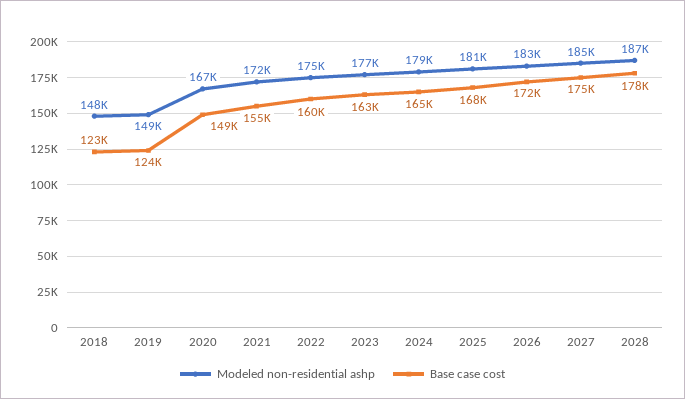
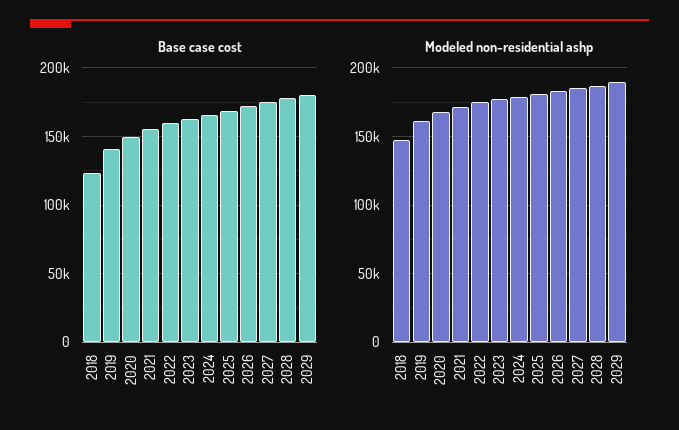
Modeled non-residential ashp, 2019: 149000 -> 160000
Base case cost, 2019: 124000 -> 140000
Base case cost, 2029: none -> 180000
Modeled non-residential ashp, 2029: none -> 190000

